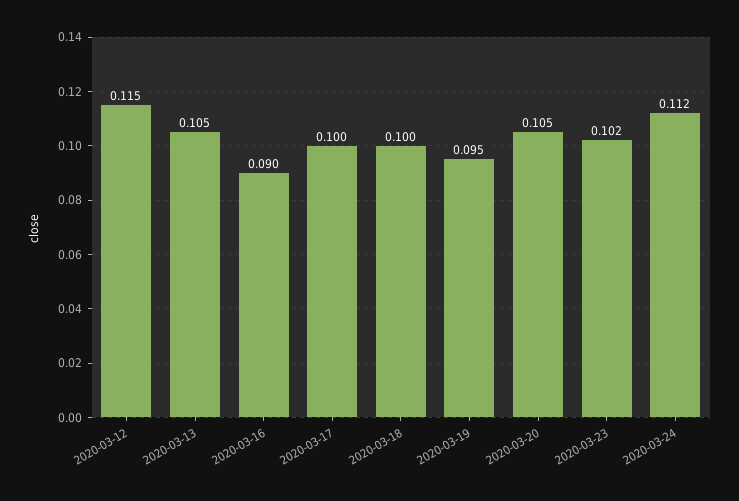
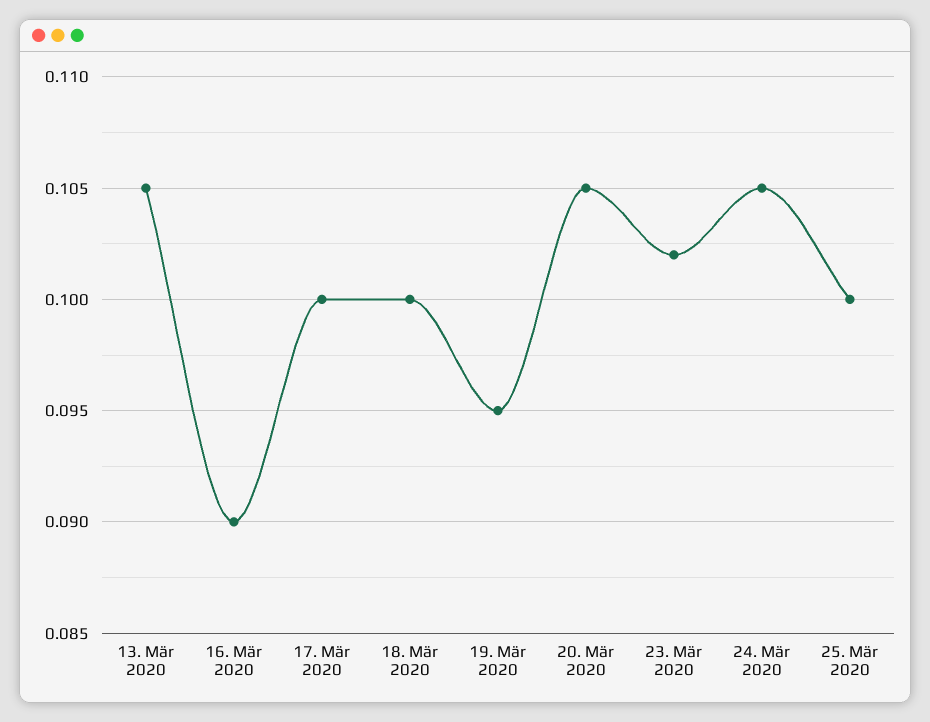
2020-03-12: 0.115 -> none
2020-03-24: 0.112 -> 0.105
25. Mär 2020: none -> 0.1

